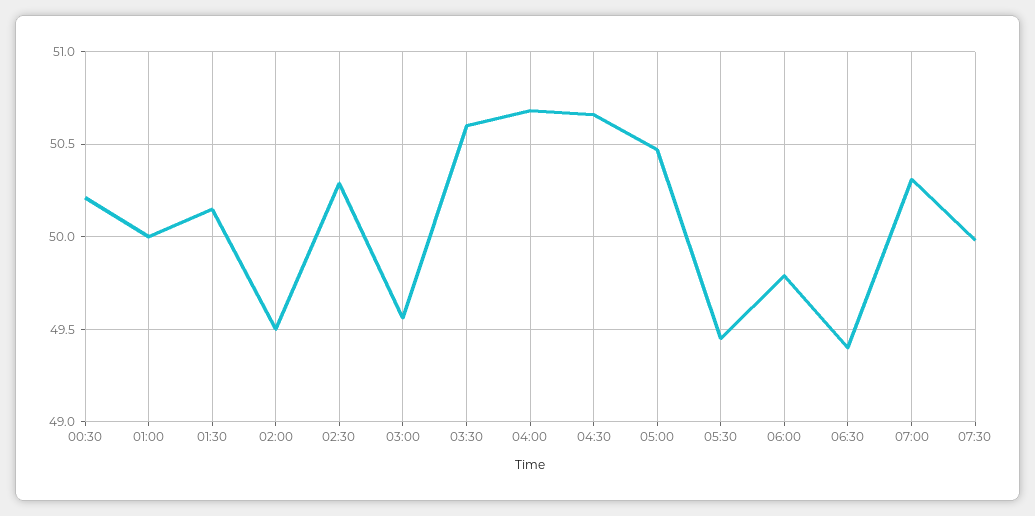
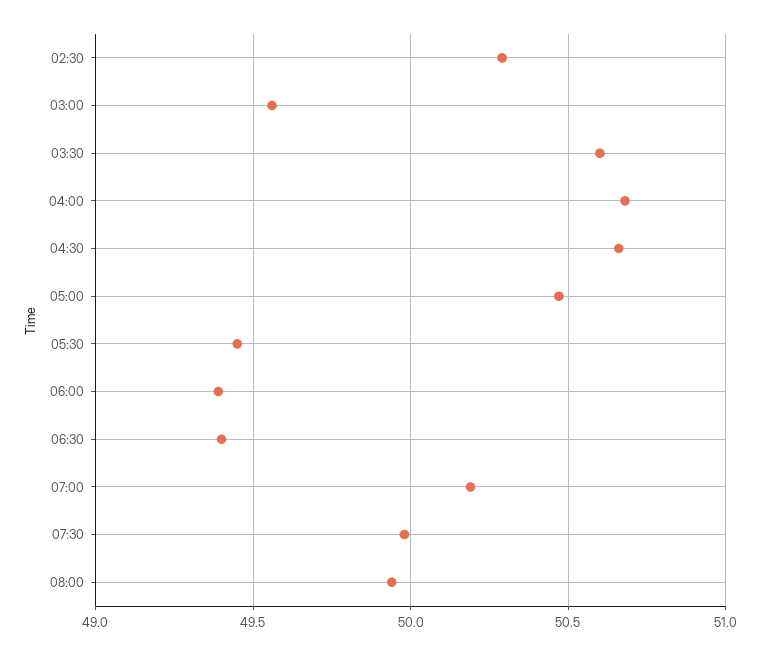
00:30: 50.2 -> none
01:00: 50 -> none
01:30: 50.15 -> none
02:00: 49.5 -> none
06:00: 49.8 -> 49.4
07:00: 50.3 -> 50.2
08:00: none -> 49.95

